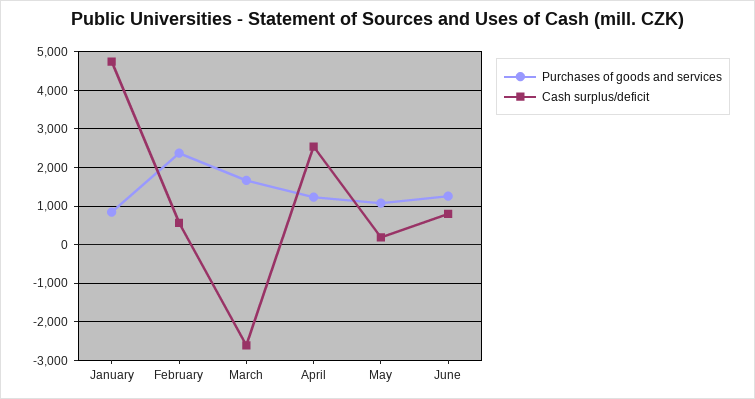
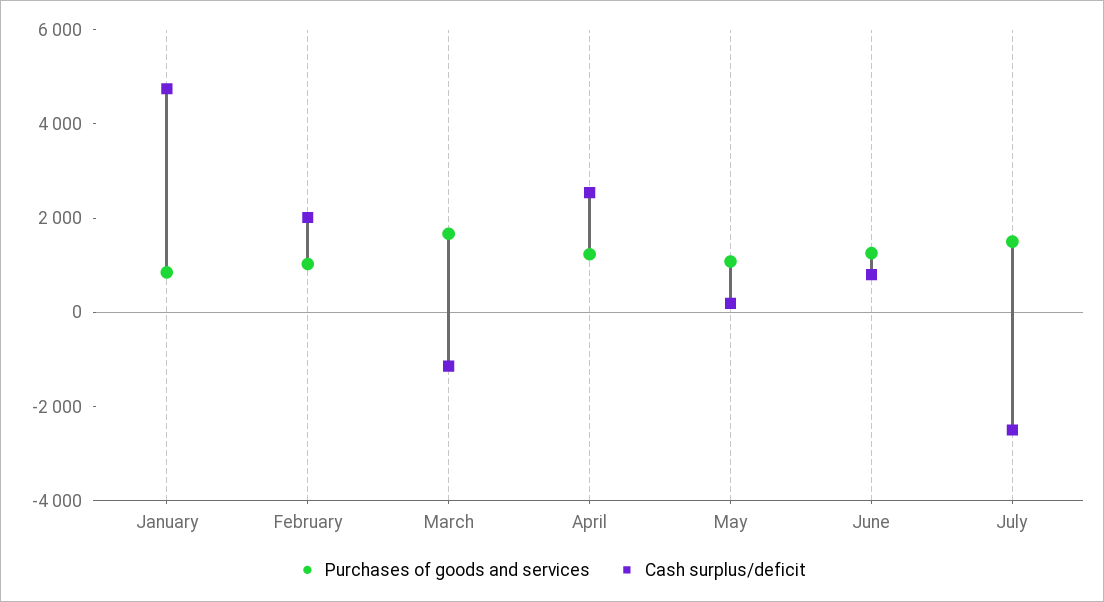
Purchases of goods and services, February: 2400 -> 1000
Cash surplus/deficit, February: 600 -> 2000
Cash surplus/deficit, March: -2600 -> -1000
Purchases of goods and services, July: none -> 1500
Cash surplus/deficit, July: none -> -2500

